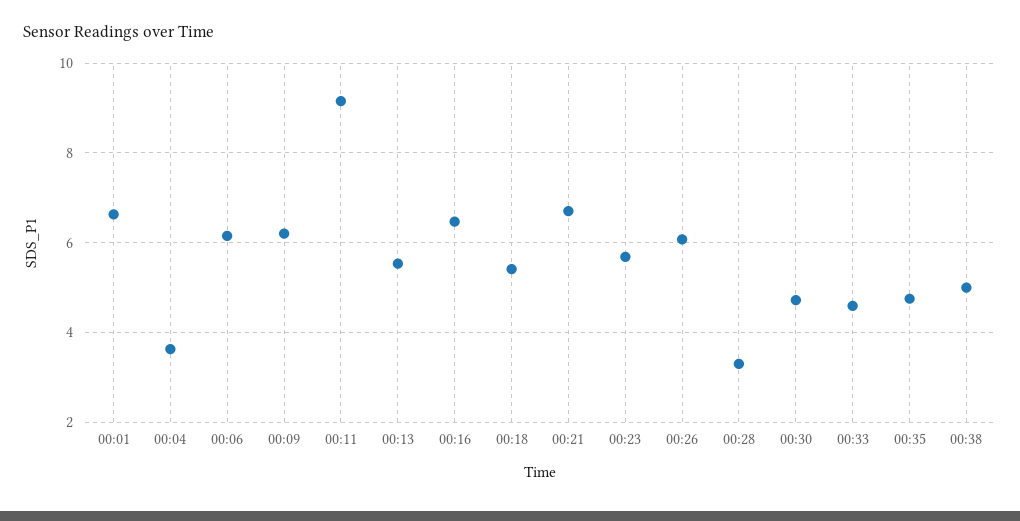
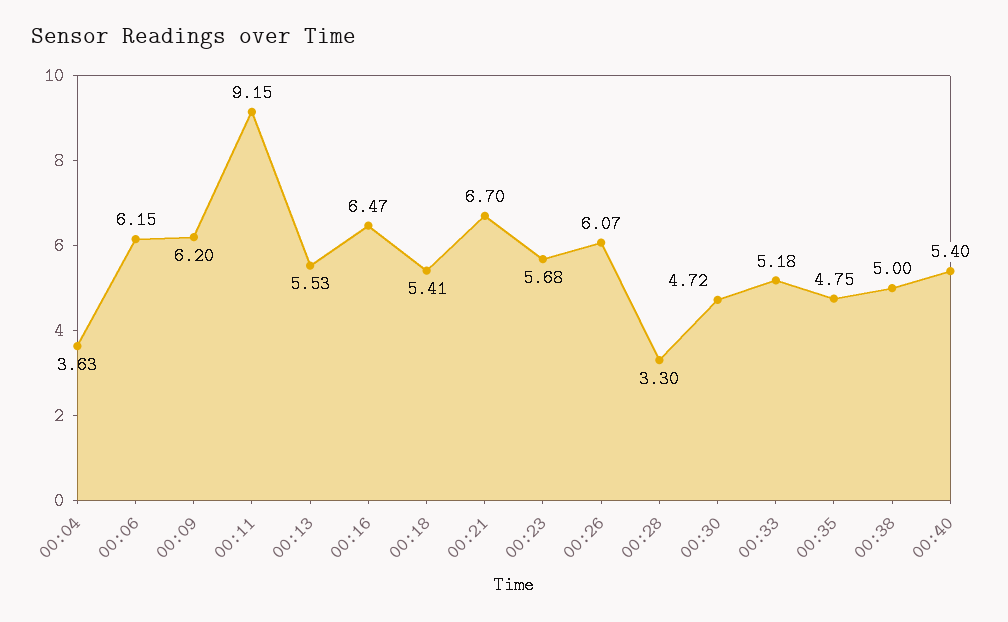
00:01: 6.6 -> none
00:33: 4.6 -> 5.18
00:40: none -> 5.4

